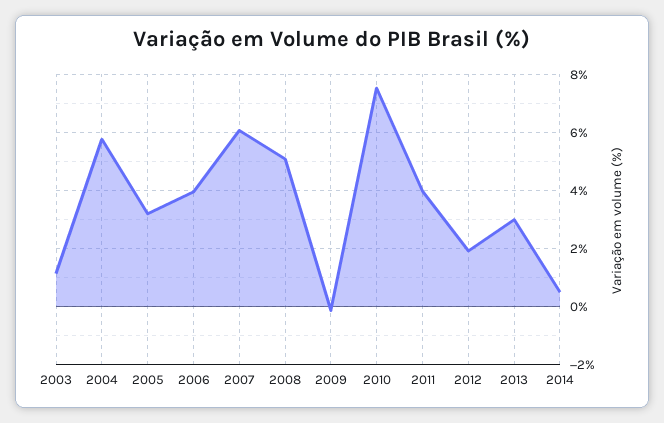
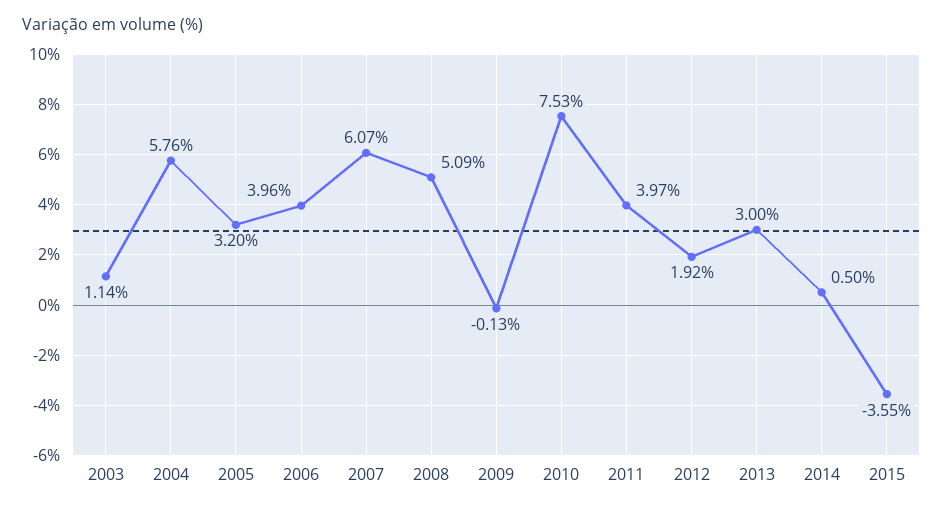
2015: none -> -3.55

